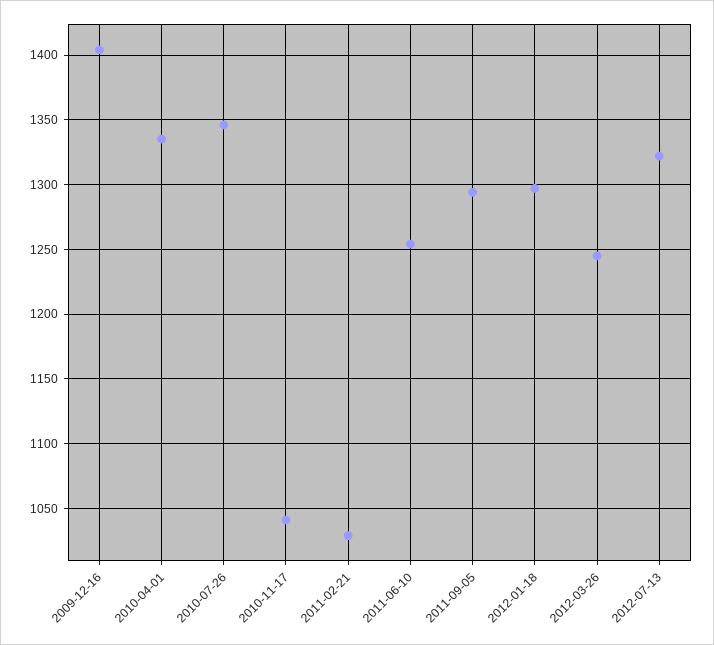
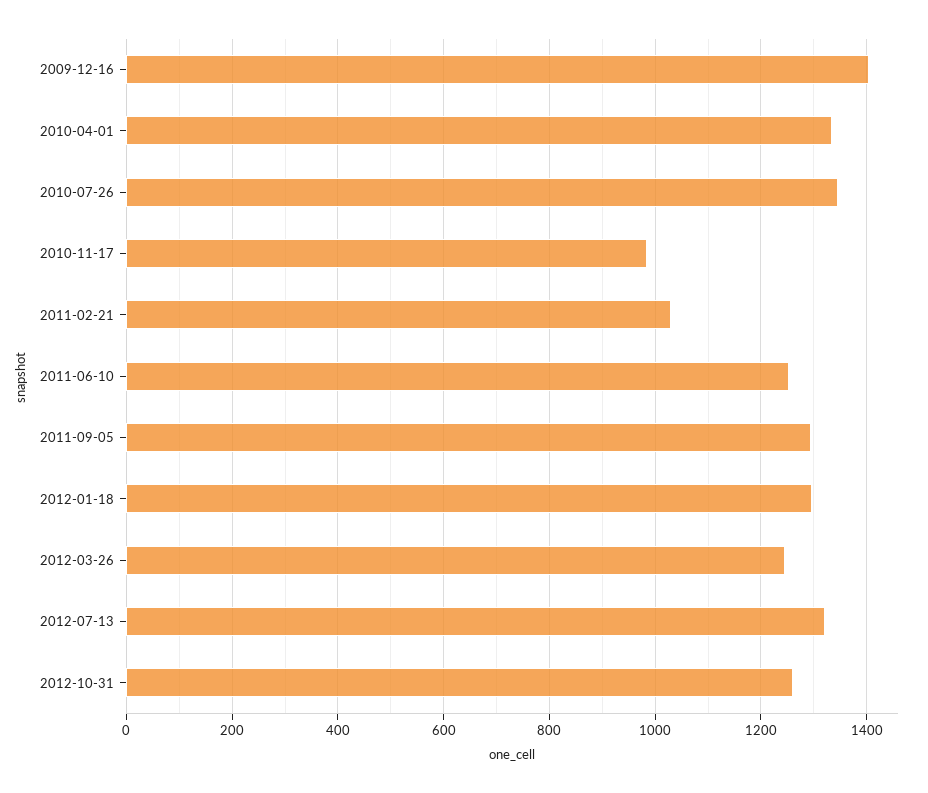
2010-11-17: 1040 -> 980
2012-10-31: none -> 1260

